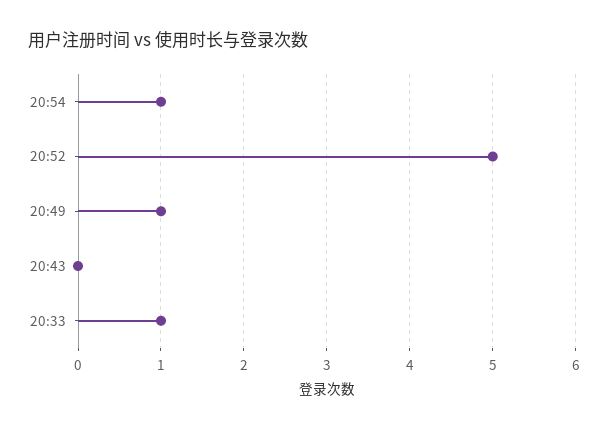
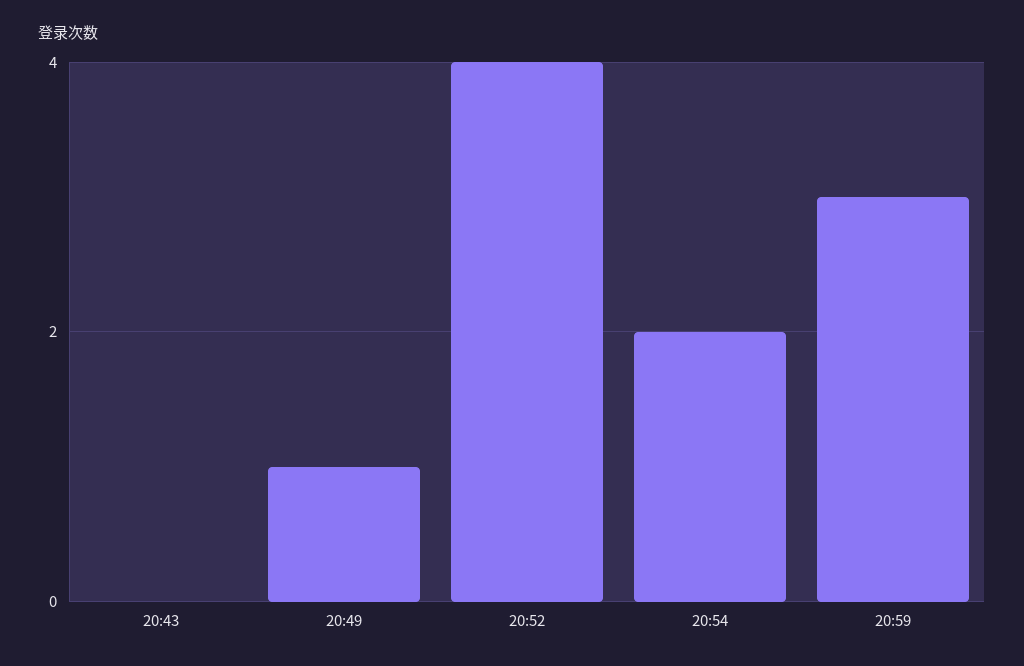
20:54: 1 -> 2
20:52: 5 -> 4
20:33: 1 -> none
20:59: none -> 3

